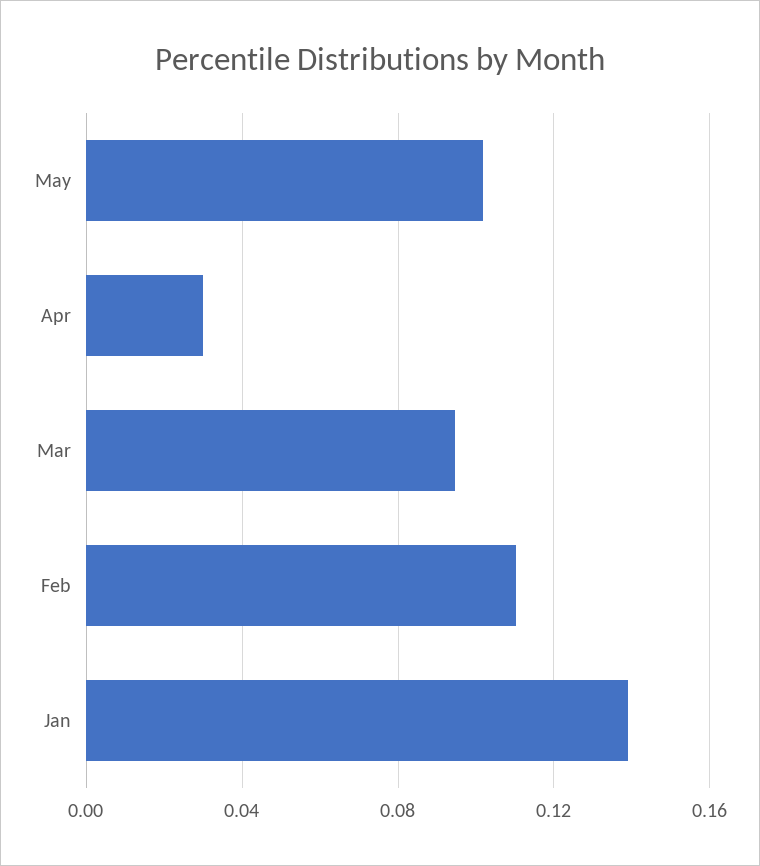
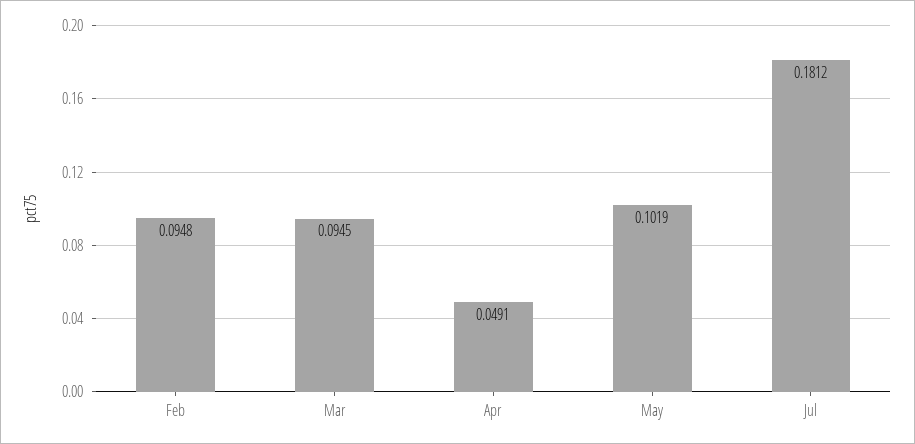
Apr: 0.03 -> 0.0491
Feb: 0.11 -> 0.0948
Jan: 0.14 -> none
Jul: none -> 0.1812

